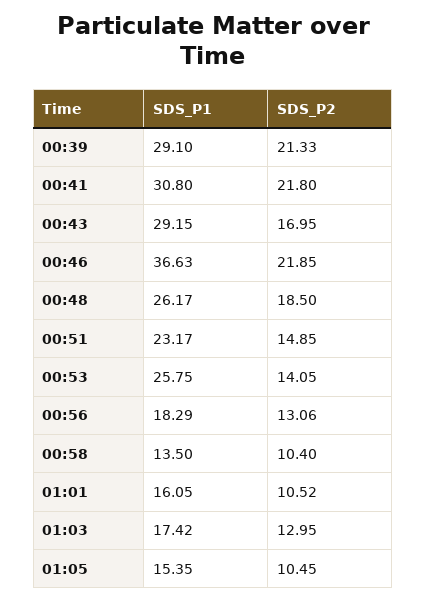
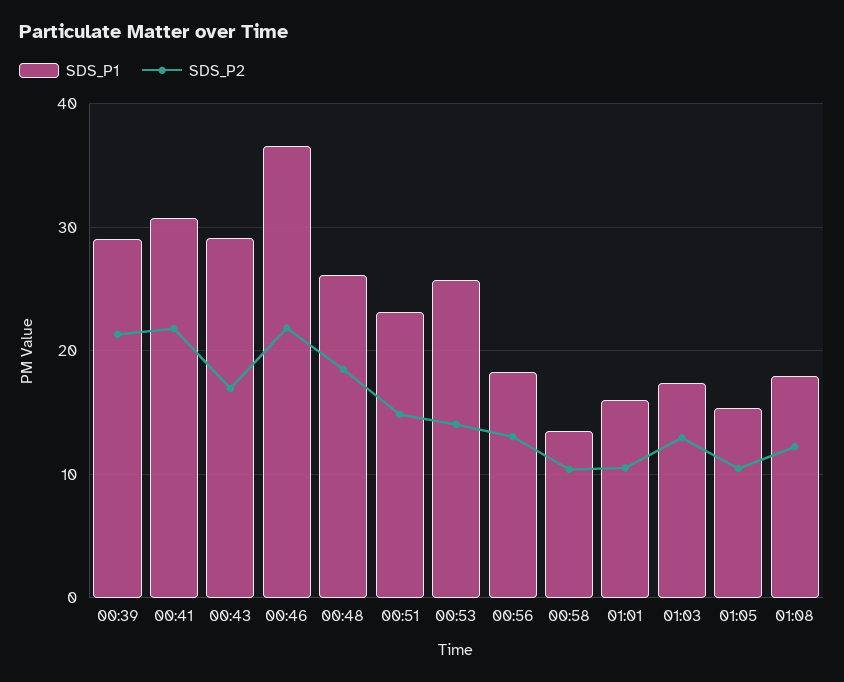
SDS_P1, 01:08: none -> 18
SDS_P2, 01:08: none -> 12

